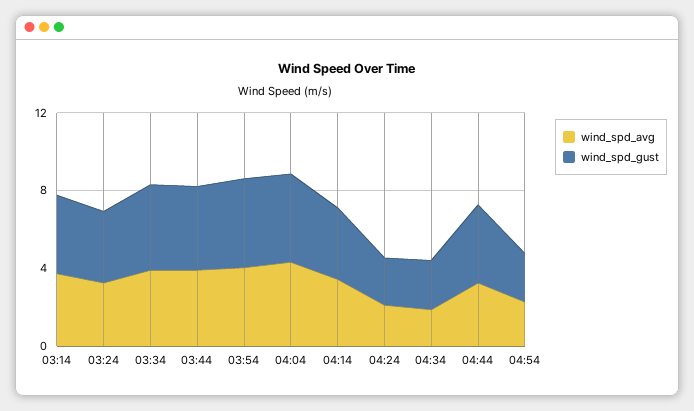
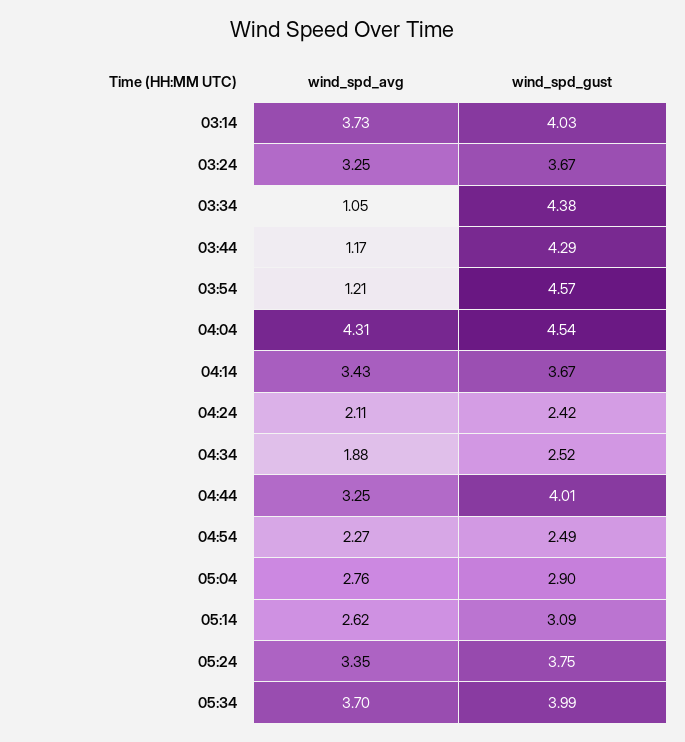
wind_spd_avg, 03:34: 4 -> 1.05
wind_spd_avg, 03:44: 4 -> 1.17
wind_spd_avg, 03:54: 4 -> 1.21
wind_spd_avg, 05:04: none -> 2.76
wind_spd_gust, 05:04: none -> 2.9
wind_spd_avg, 05:14: none -> 2.62
wind_spd_gust, 05:14: none -> 3.09
wind_spd_avg, 05:24: none -> 3.35
wind_spd_gust, 05:24: none -> 3.75
wind_spd_avg, 05:34: none -> 3.7
wind_spd_gust, 05:34: none -> 3.99

